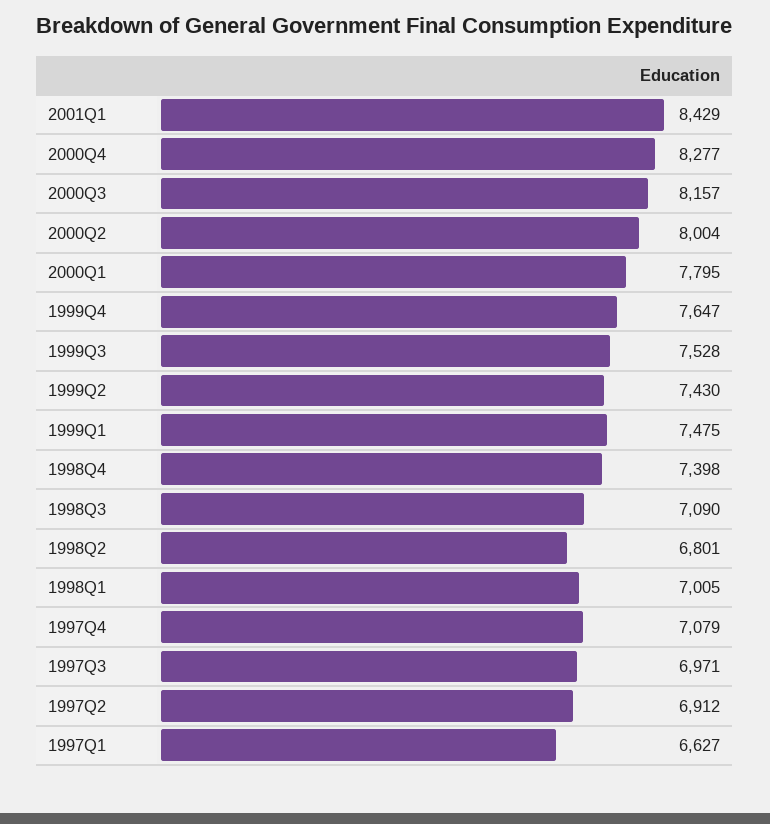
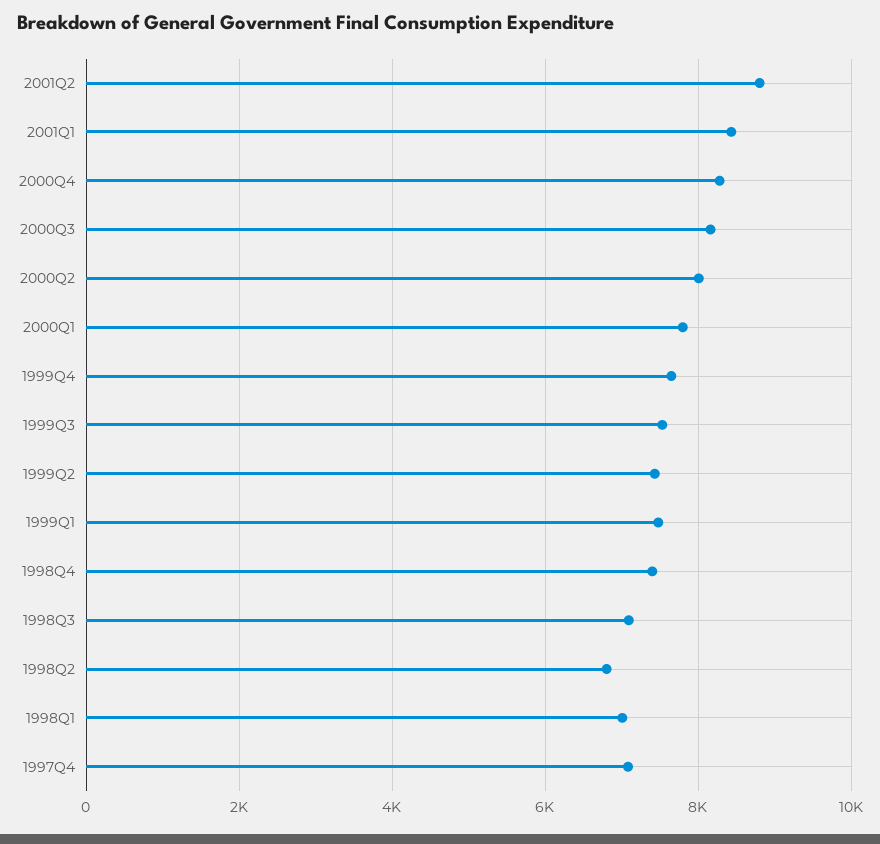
1997Q3: 6971 -> none
1997Q2: 6912 -> none
1997Q1: 6627 -> none
2001Q2: none -> 8800

